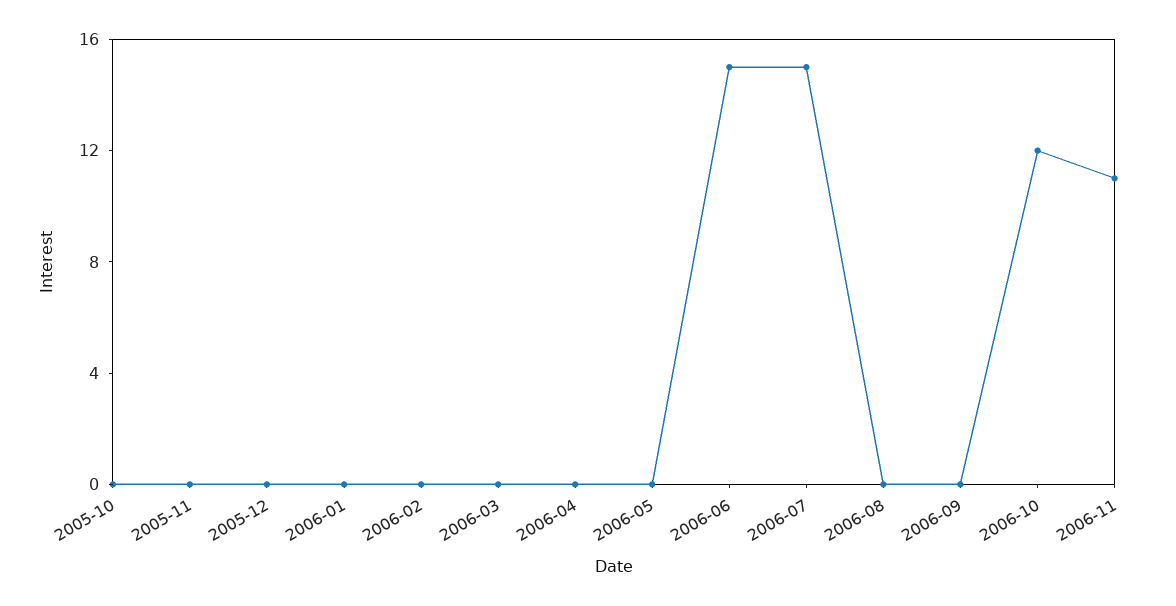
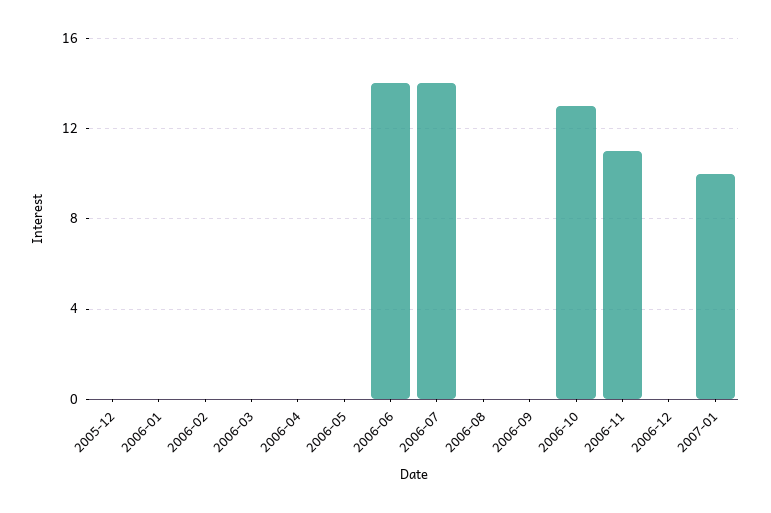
2005-10: 0 -> none
2005-11: 0 -> none
2006-06: 15 -> 14
2006-07: 15 -> 14
2006-10: 12 -> 13
2006-12: none -> 0
2007-01: none -> 10

